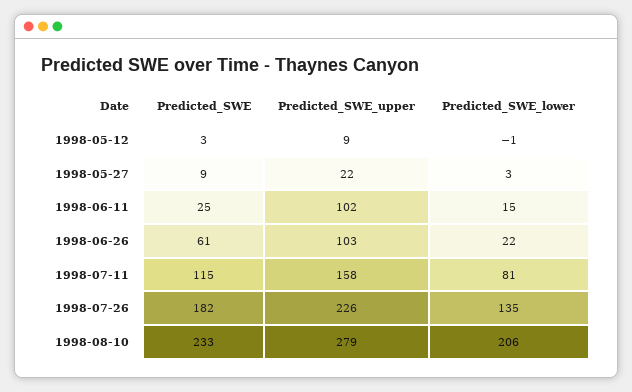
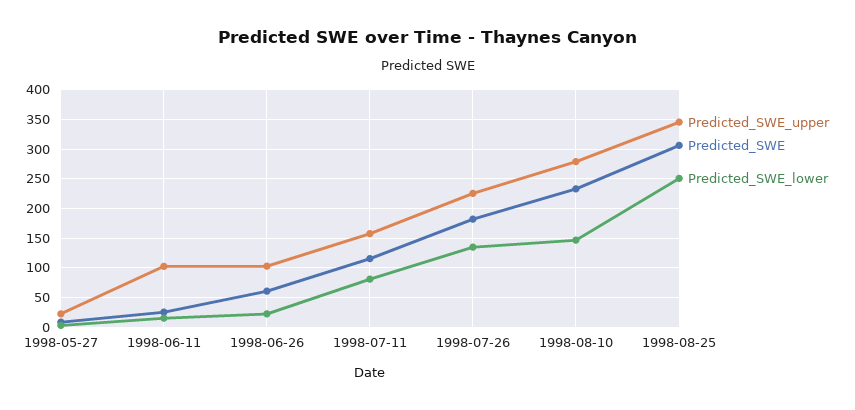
Predicted_SWE, 1998-05-12: 3 -> none
Predicted_SWE_upper, 1998-05-12: 9 -> none
Predicted_SWE_lower, 1998-05-12: -1 -> none
Predicted_SWE_lower, 1998-08-10: 206 -> 150
Predicted_SWE_upper, 1998-08-25: none -> 350
Predicted_SWE, 1998-08-25: none -> 300
Predicted_SWE_lower, 1998-08-25: none -> 250

